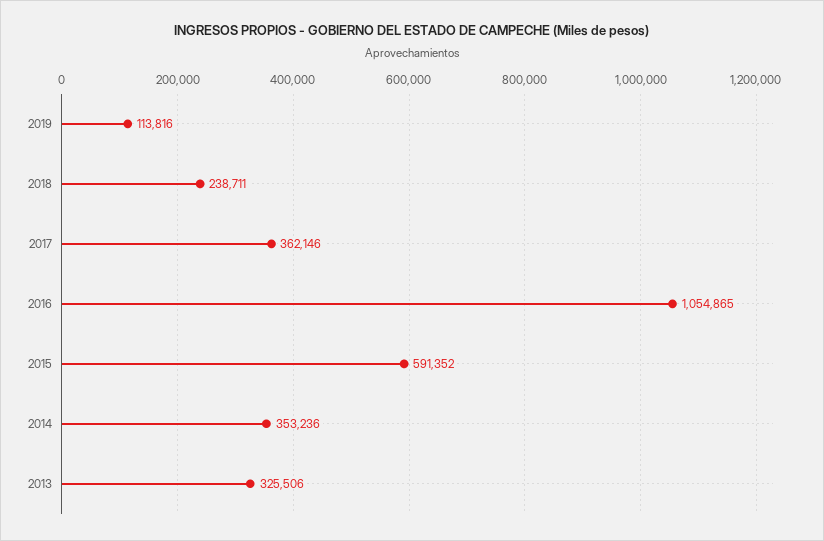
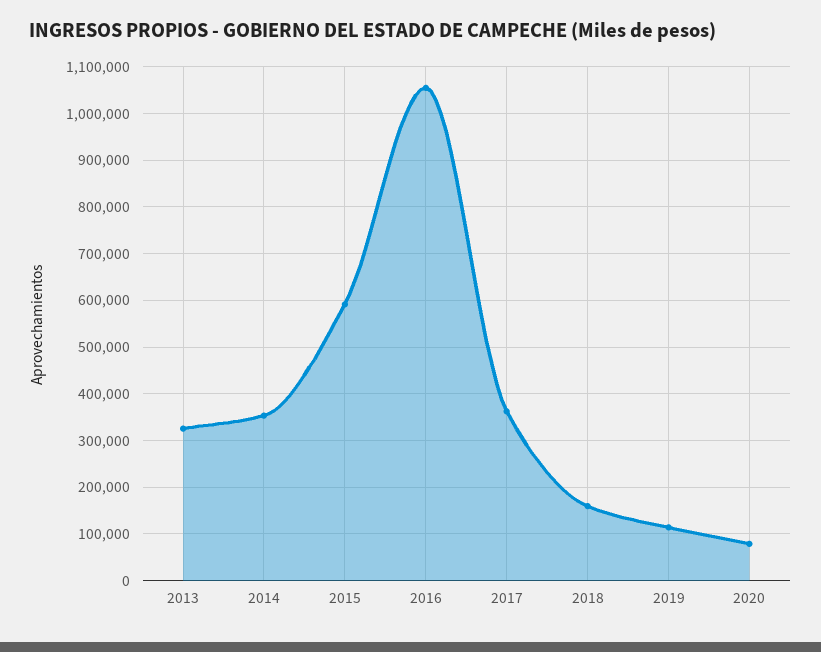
2018: 238711 -> 160000
2020: none -> 80000

